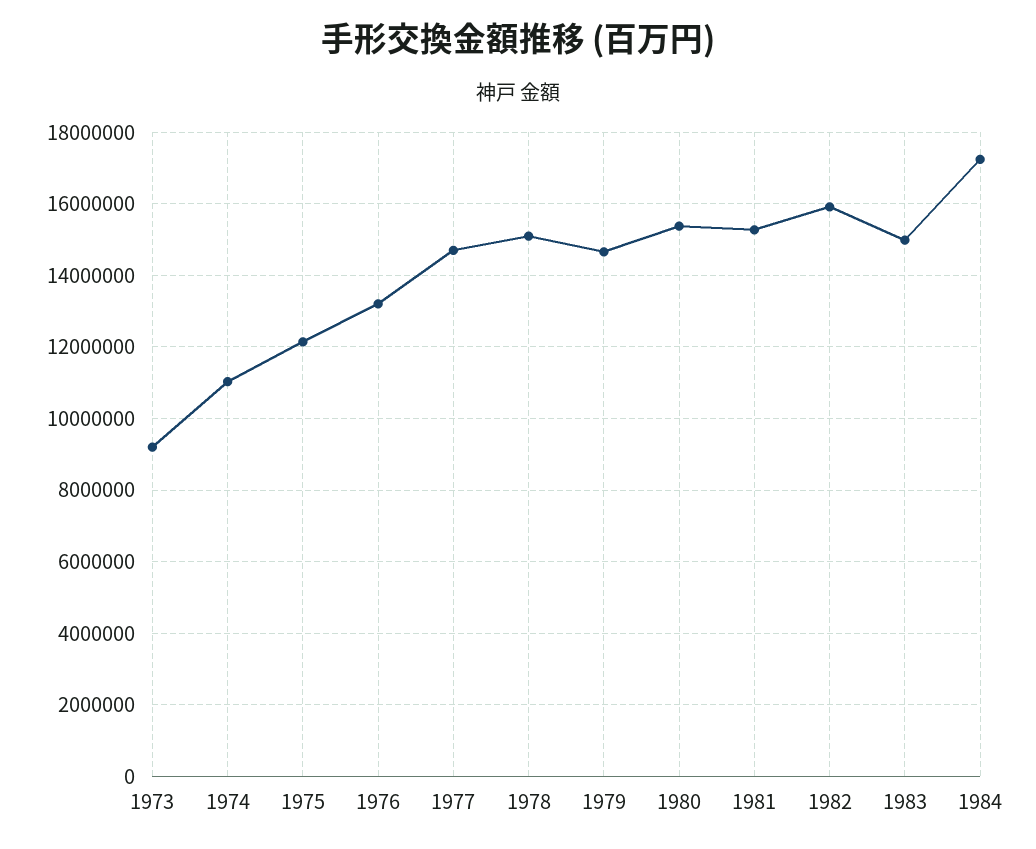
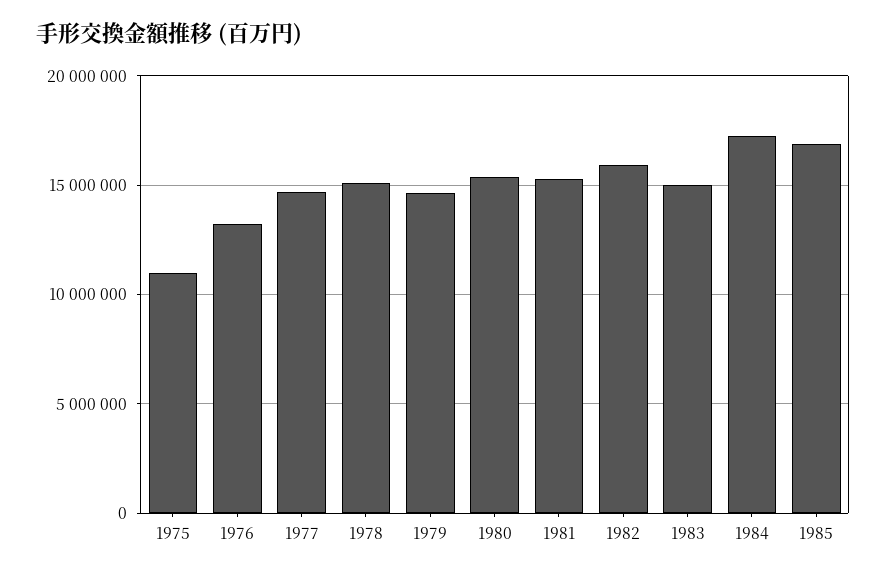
1973: 9200000 -> none
1974: 11000000 -> none
1975: 12200000 -> 11000000
1985: none -> 17000000

